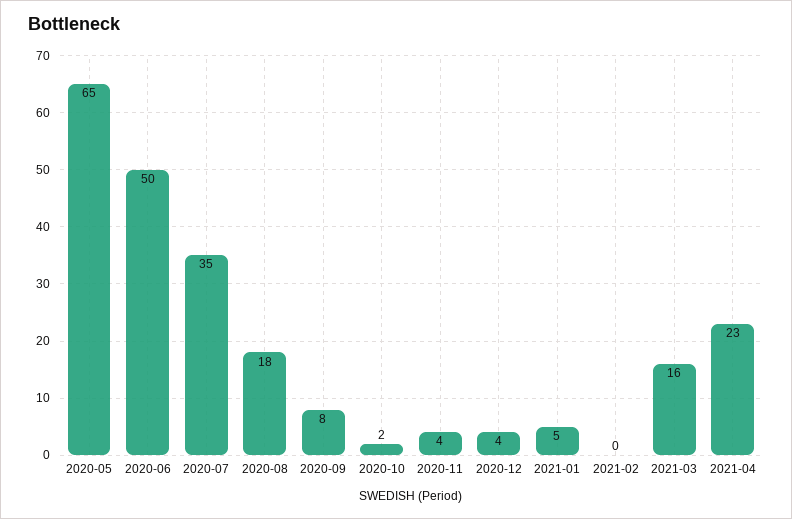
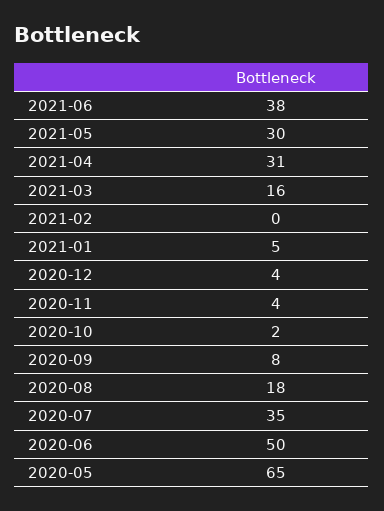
2021-04: 23 -> 31
2021-06: none -> 38
2021-05: none -> 30

